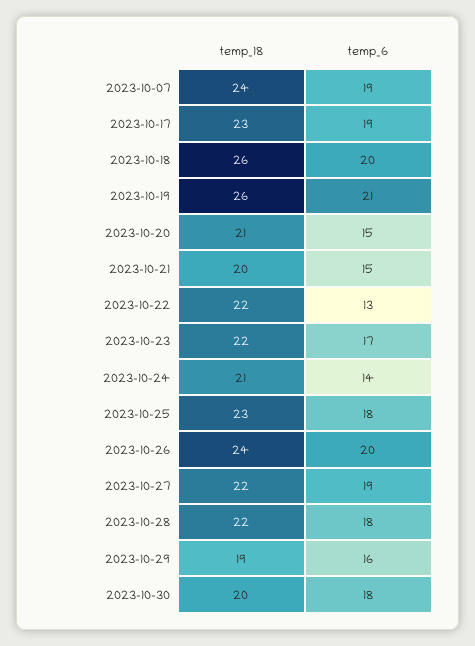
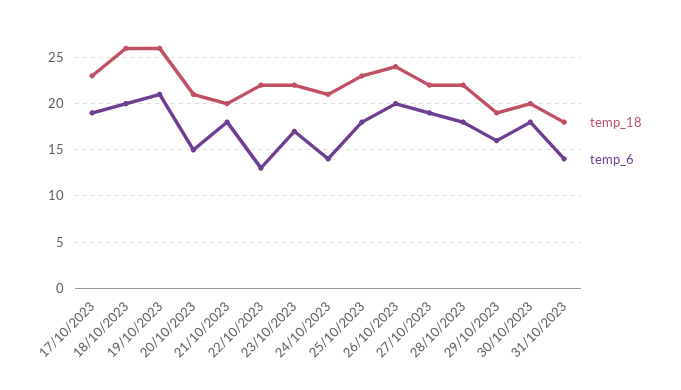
temp_18, 2023-10-07: 24 -> none
temp_6, 2023-10-07: 19 -> none
temp_6, 2023-10-21: 15 -> 18
temp_18, 31/10/2023: none -> 18
temp_6, 31/10/2023: none -> 14

